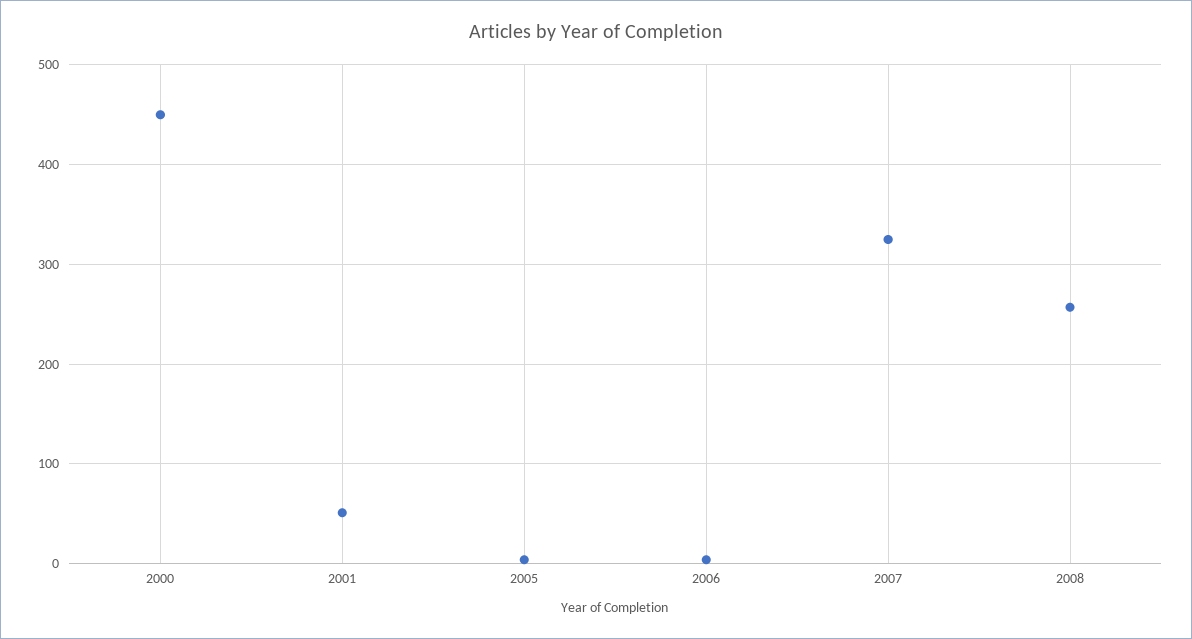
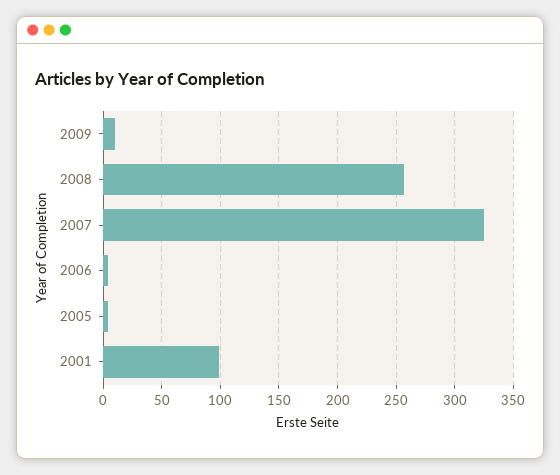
2000: 450 -> none
2001: 50 -> 100
2009: none -> 10

